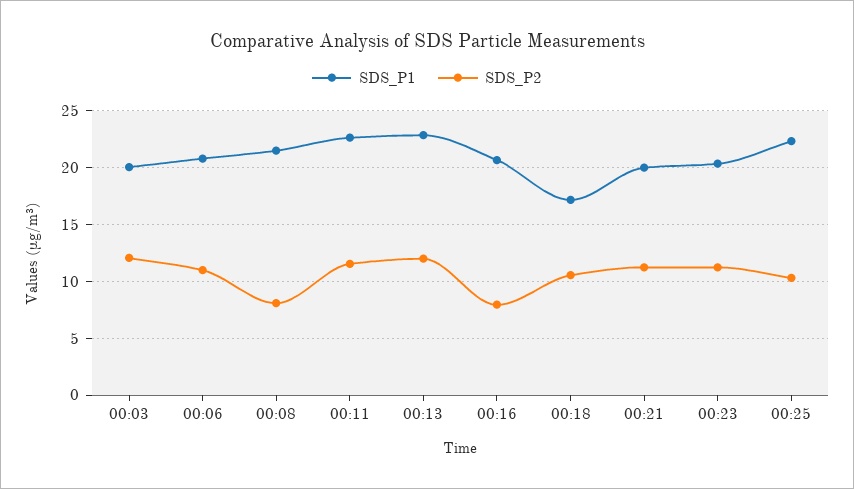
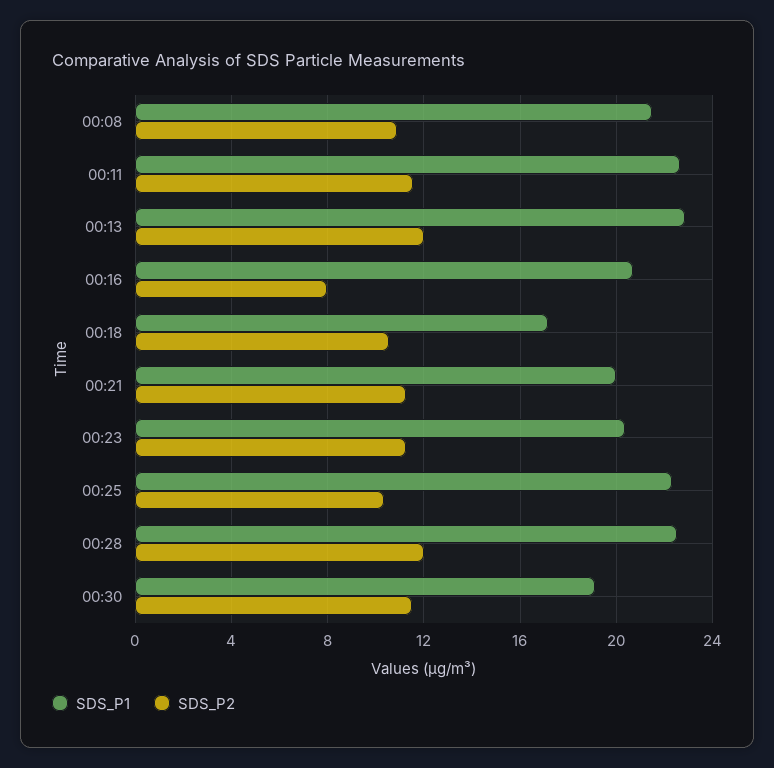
SDS_P1, 00:03: 20 -> none
SDS_P2, 00:03: 12 -> none
SDS_P1, 00:06: 21 -> none
SDS_P2, 00:06: 11 -> none
SDS_P2, 00:08: 8 -> 11
SDS_P1, 00:28: none -> 22.5
SDS_P2, 00:28: none -> 12
SDS_P1, 00:30: none -> 19
SDS_P2, 00:30: none -> 11.5

